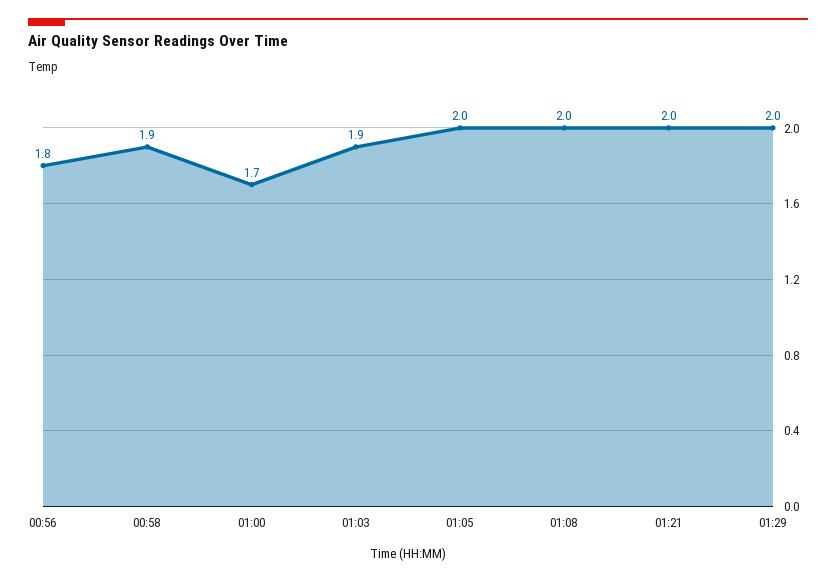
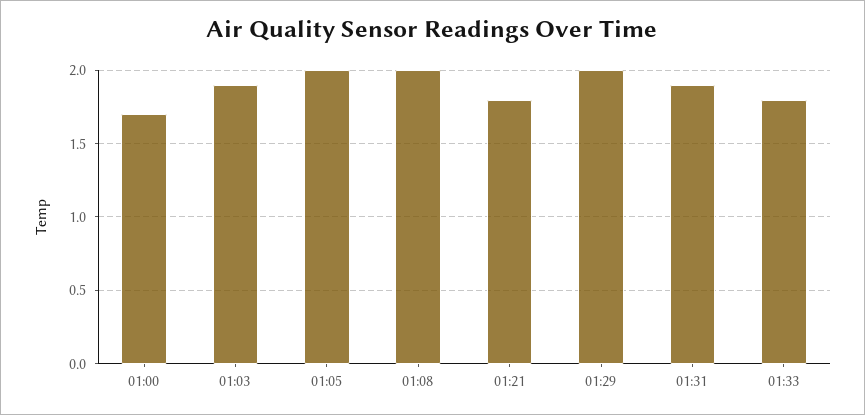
00:56: 1.8 -> none
00:58: 1.9 -> none
01:21: 2 -> 1.8
01:31: none -> 1.9
01:33: none -> 1.8

